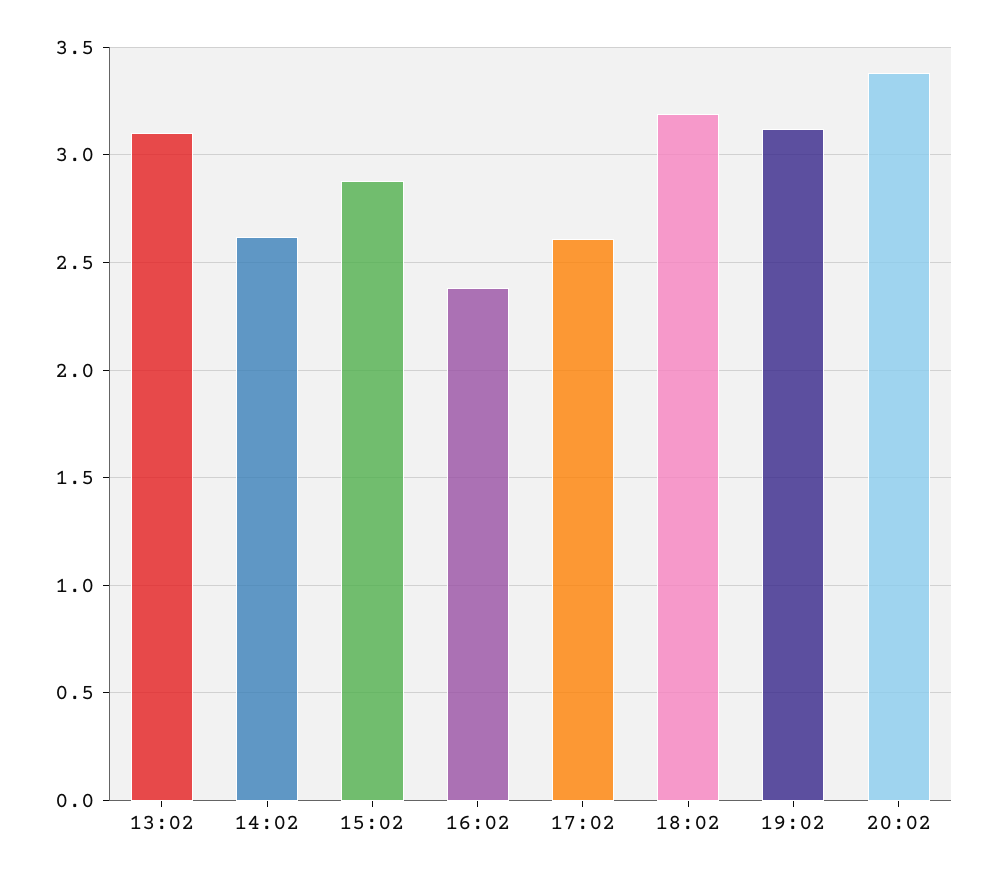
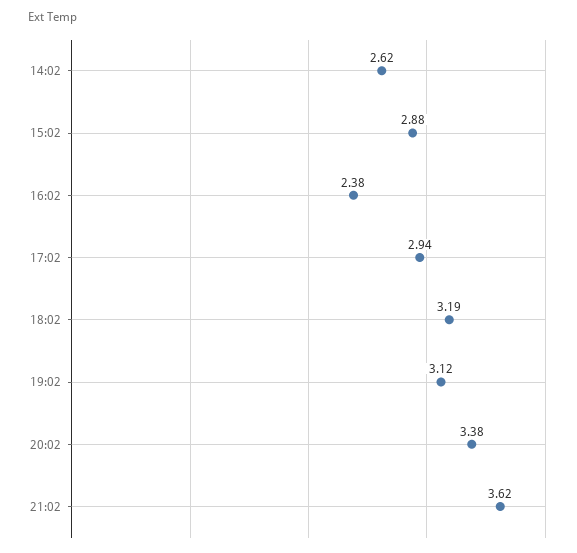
13:02: 3.1 -> none
17:02: 2.6 -> 2.94
21:02: none -> 3.62

